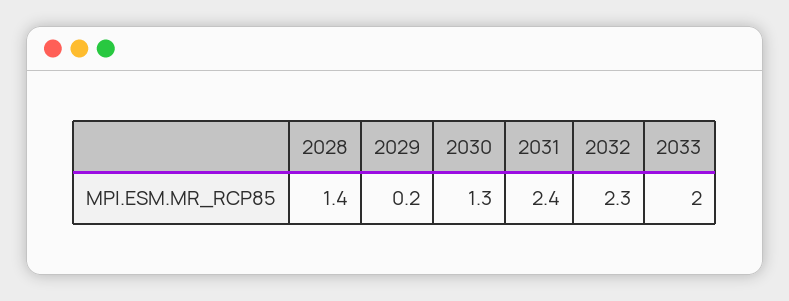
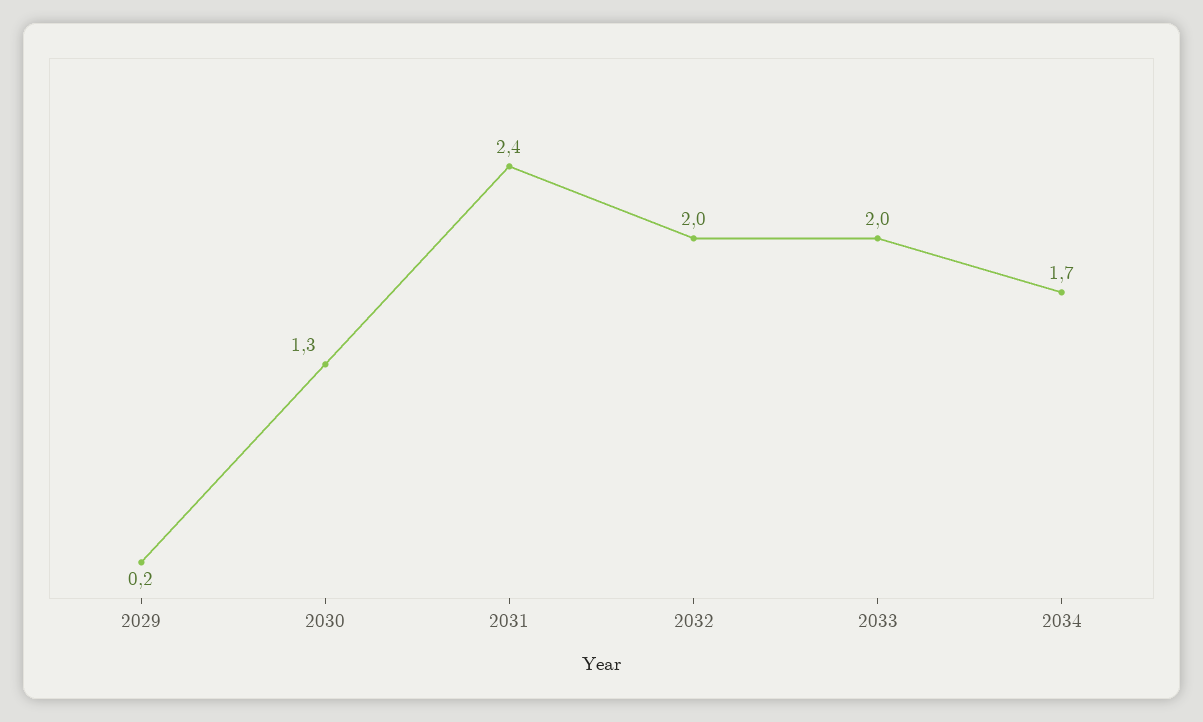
2028: 1.4 -> none
2032: 2.3 -> 2
2034: none -> 1.7

